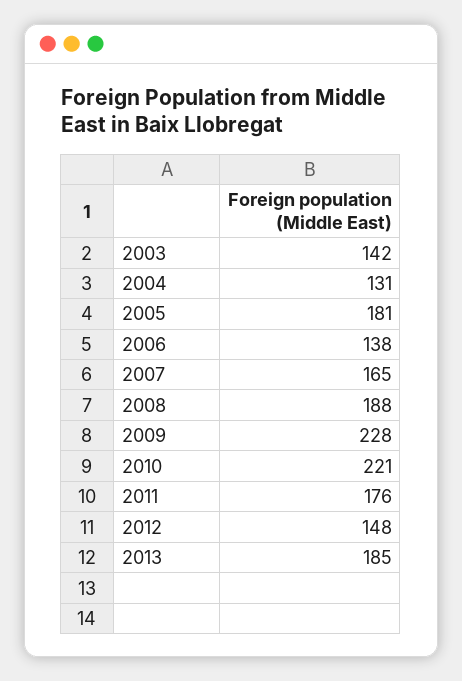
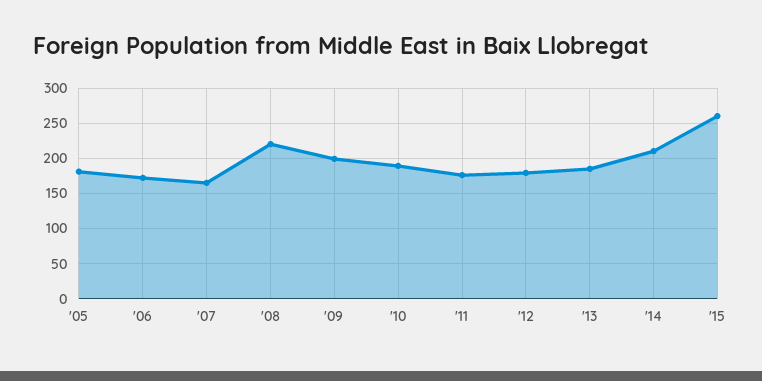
2003: 142 -> none
2004: 131 -> none
2006: 138 -> 170
2008: 188 -> 220
2009: 228 -> 200
2010: 221 -> 190
2012: 148 -> 180
'14: none -> 210
'15: none -> 260

